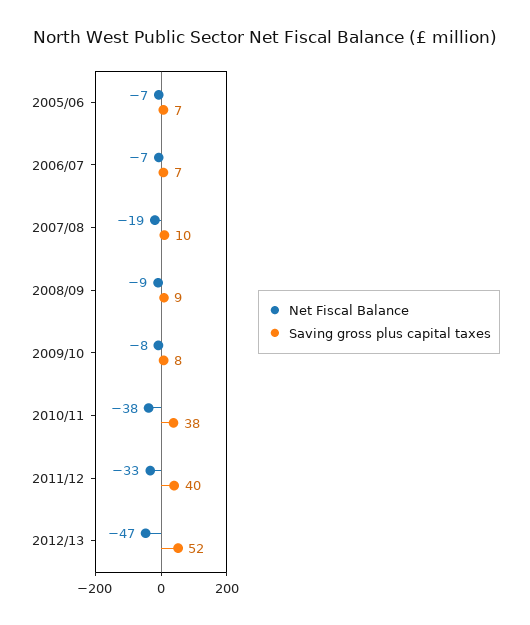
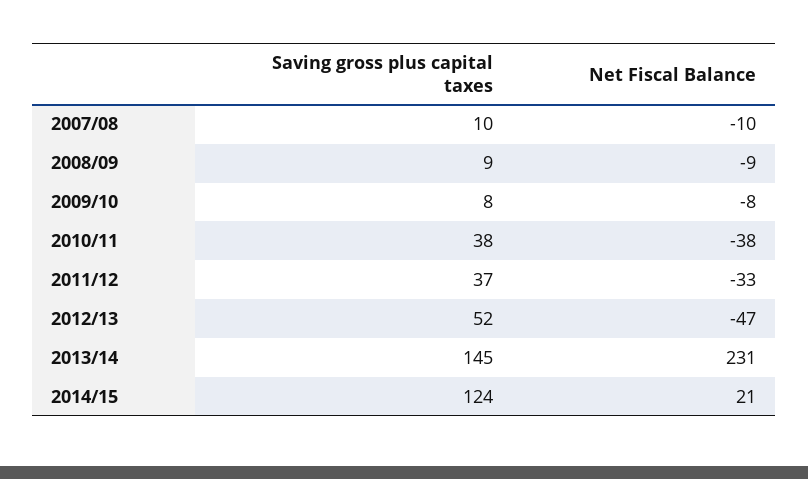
Net Fiscal Balance, 2005/06: -7 -> none
Saving gross plus capital taxes, 2005/06: 7 -> none
Net Fiscal Balance, 2006/07: -7 -> none
Saving gross plus capital taxes, 2006/07: 7 -> none
Net Fiscal Balance, 2007/08: -19 -> -10
Saving gross plus capital taxes, 2011/12: 40 -> 37
Saving gross plus capital taxes, 2013/14: none -> 145
Net Fiscal Balance, 2013/14: none -> 231
Saving gross plus capital taxes, 2014/15: none -> 124
Net Fiscal Balance, 2014/15: none -> 21

